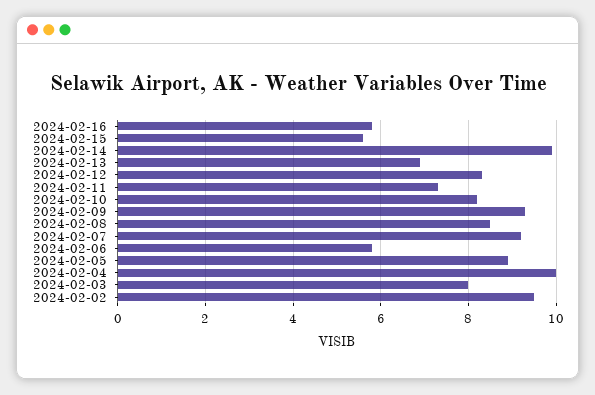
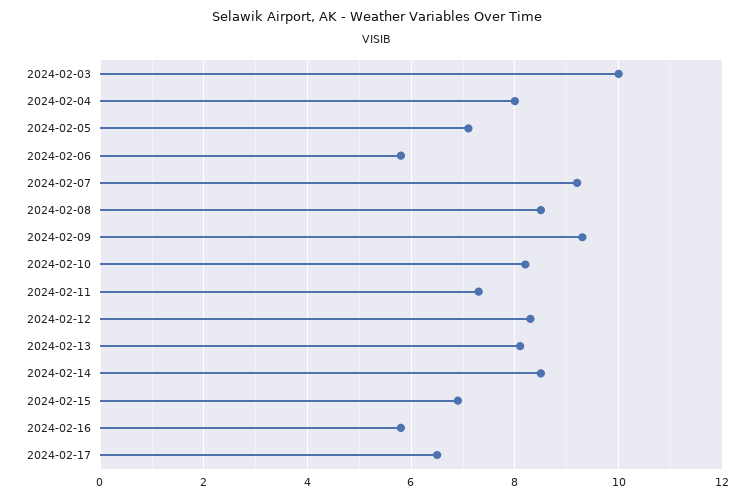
2024-02-15: 5.5 -> 7
2024-02-14: 10 -> 8.5
2024-02-13: 7 -> 8
2024-02-05: 9 -> 7
2024-02-04: 10 -> 8
2024-02-03: 8 -> 10
2024-02-02: 9.5 -> none
2024-02-17: none -> 6.5

